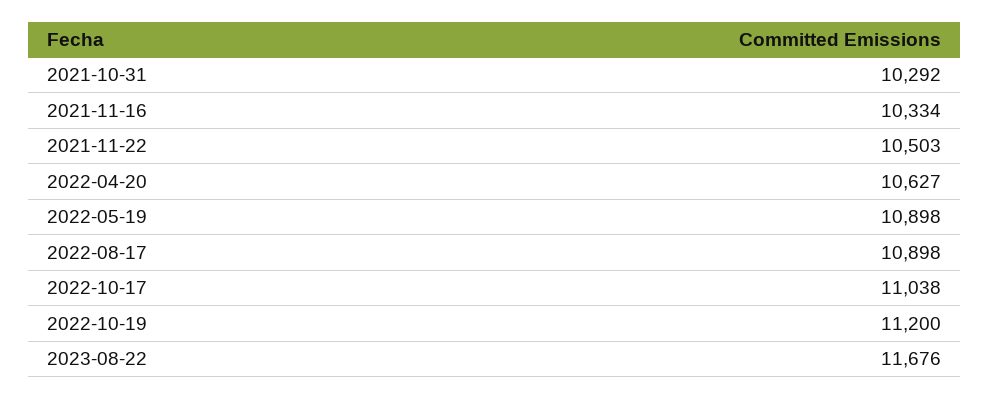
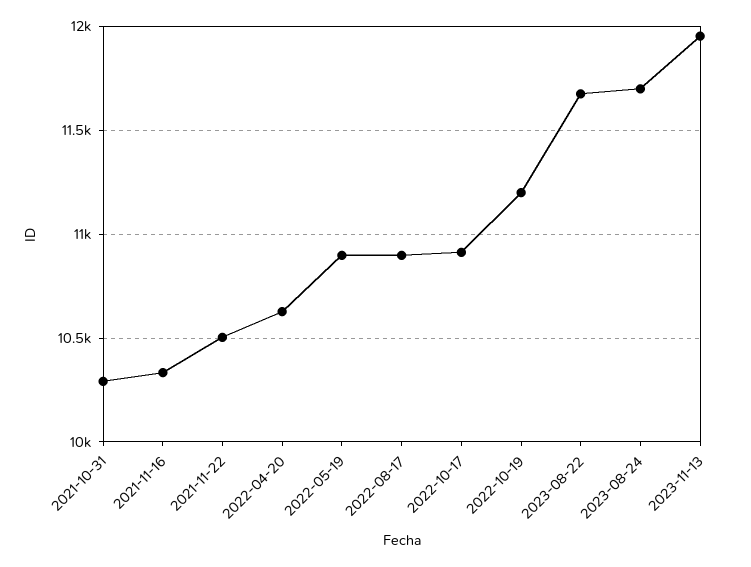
2022-10-17: 11038 -> 10900
2023-08-24: none -> 11700
2023-11-13: none -> 11950

